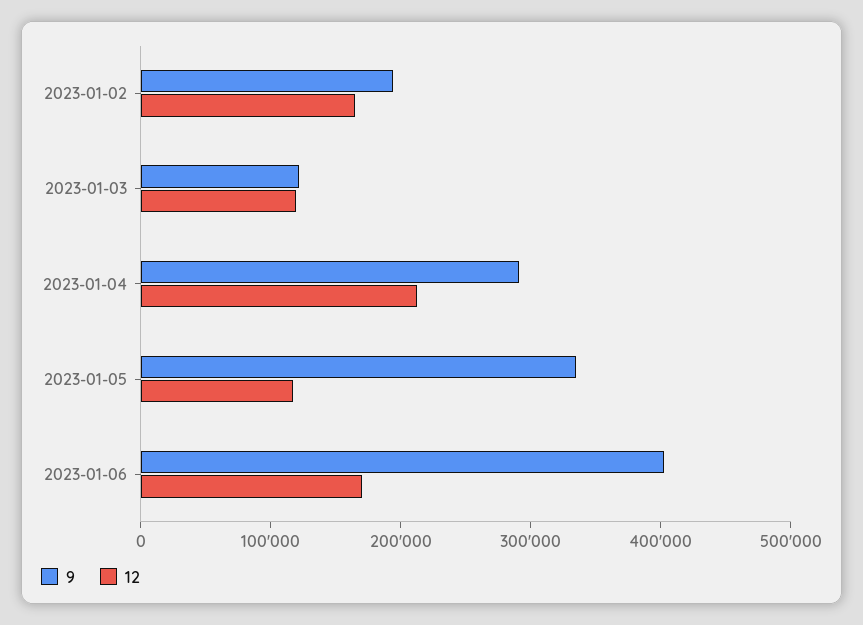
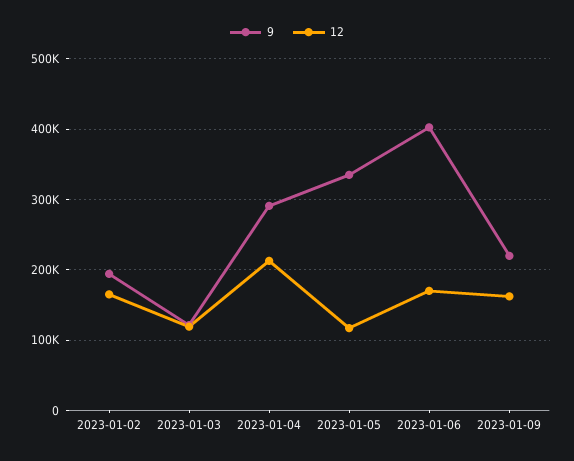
9, 2023-01-09: none -> 220000
12, 2023-01-09: none -> 160000

